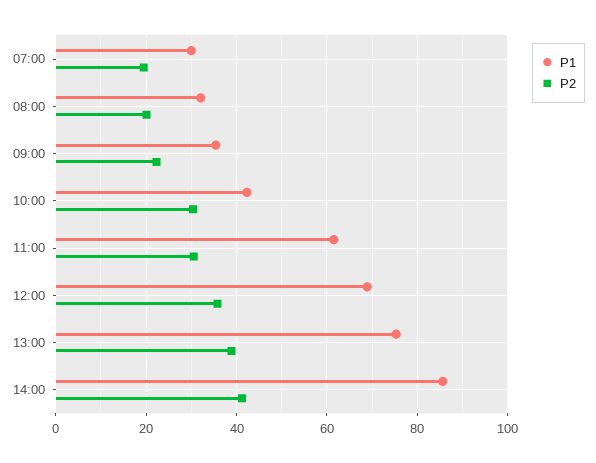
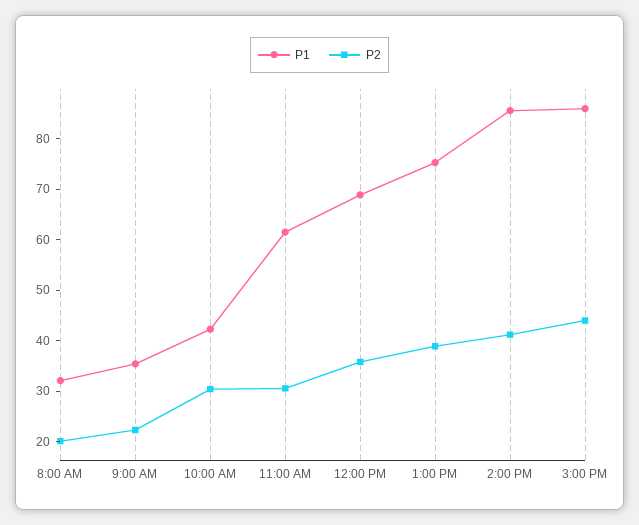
P1, 07:00: 30 -> none
P2, 07:00: 20 -> none
P1, 3:00 PM: none -> 86
P2, 3:00 PM: none -> 44

